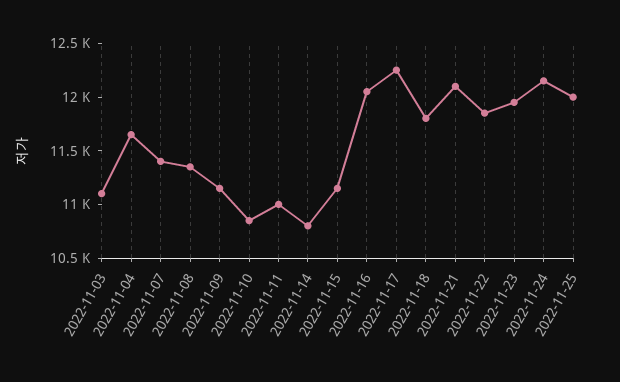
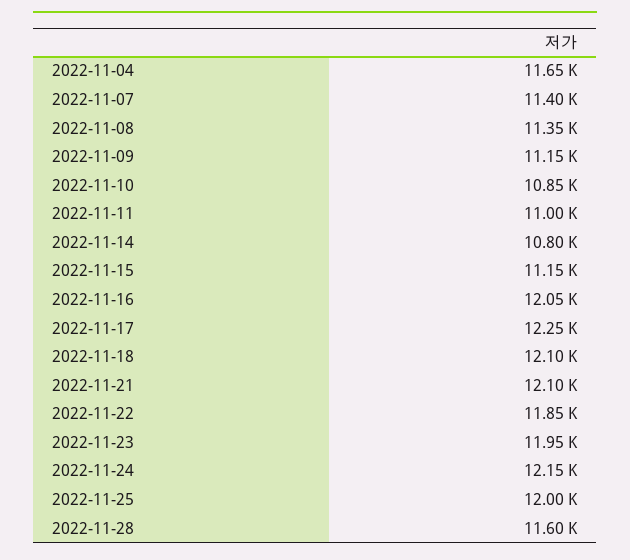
2022-11-03: 11100 -> none
2022-11-18: 11800 -> 12100
2022-11-28: none -> 11600

